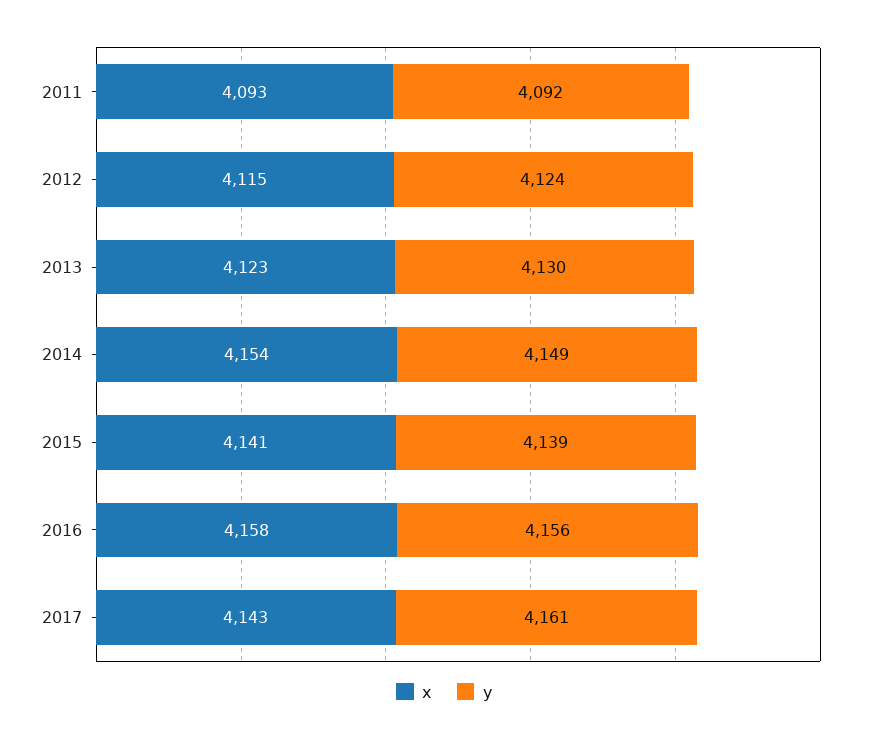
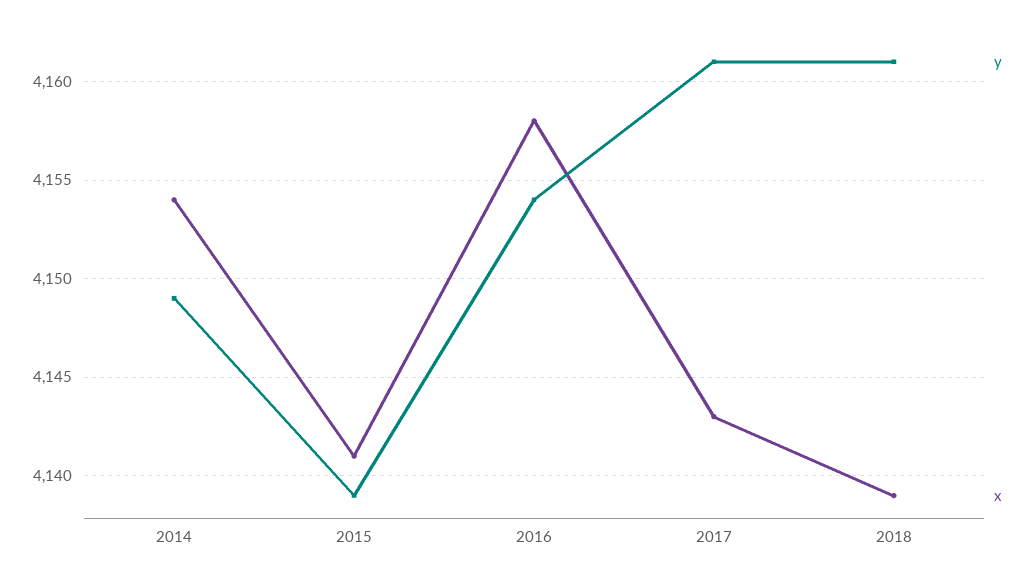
x, 2011: 4093 -> none
y, 2011: 4092 -> none
x, 2012: 4115 -> none
y, 2012: 4124 -> none
x, 2013: 4123 -> none
y, 2013: 4130 -> none
y, 2016: 4156 -> 4154
y, 2018: none -> 4161
x, 2018: none -> 4139

